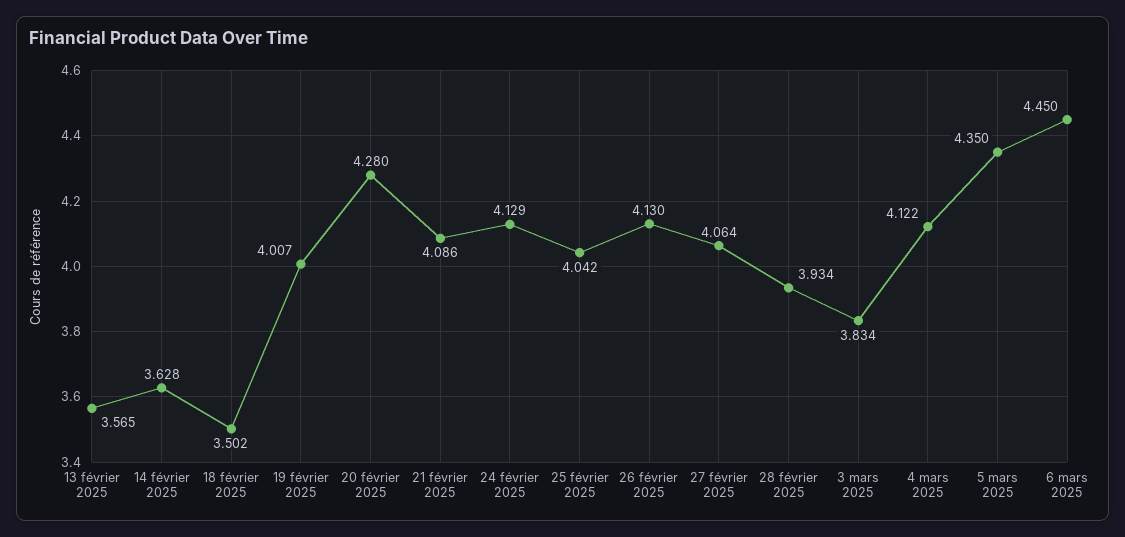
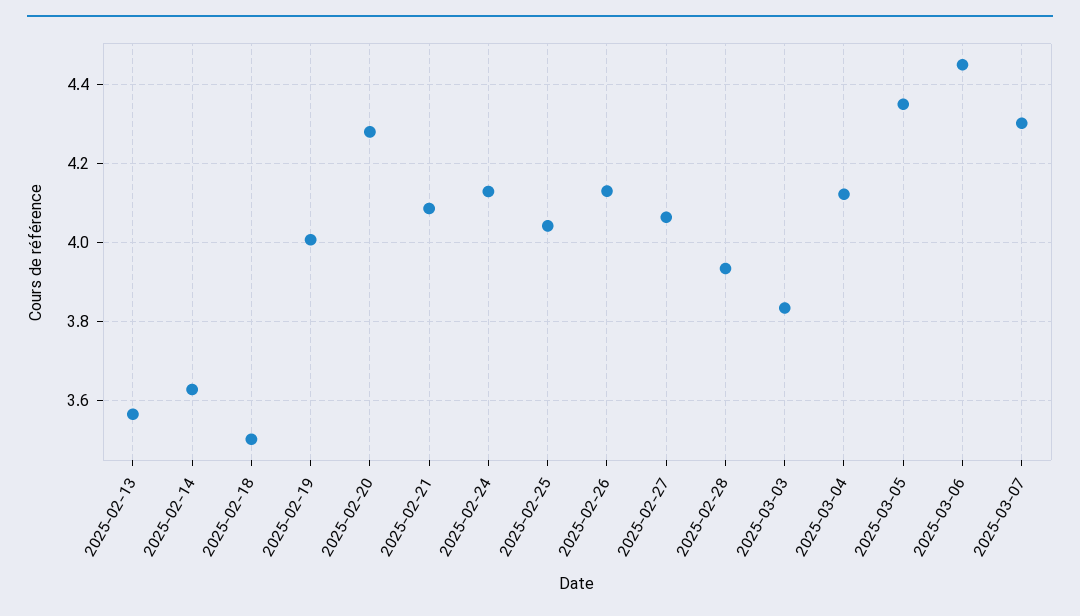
2025-03-07: none -> 4.3

